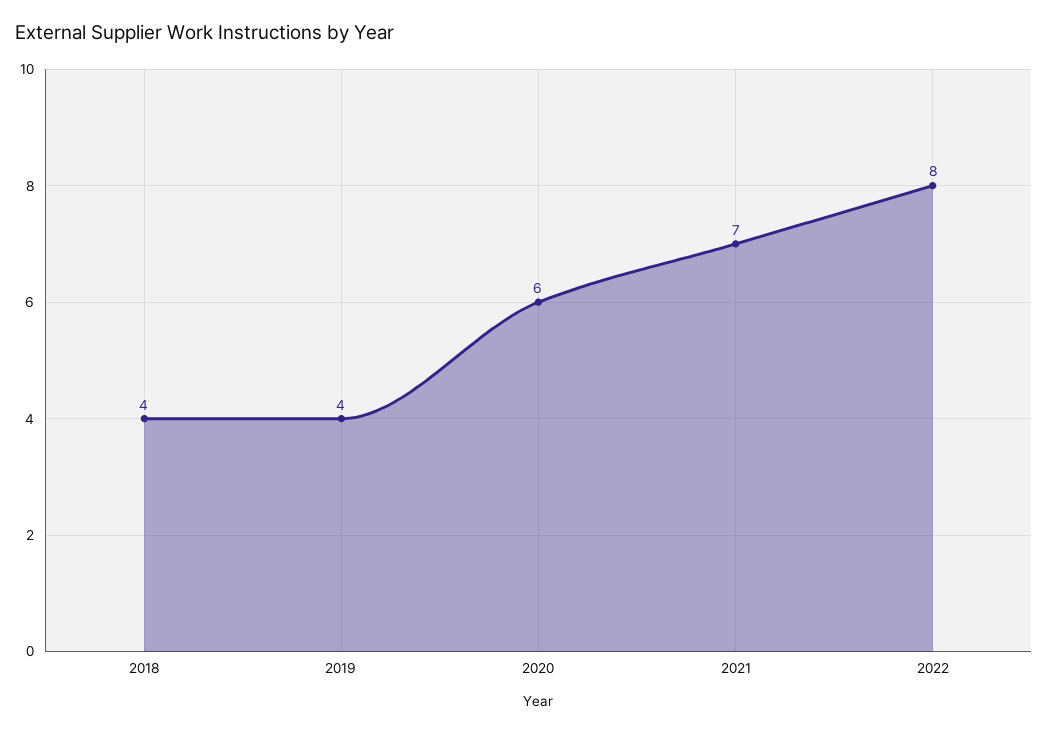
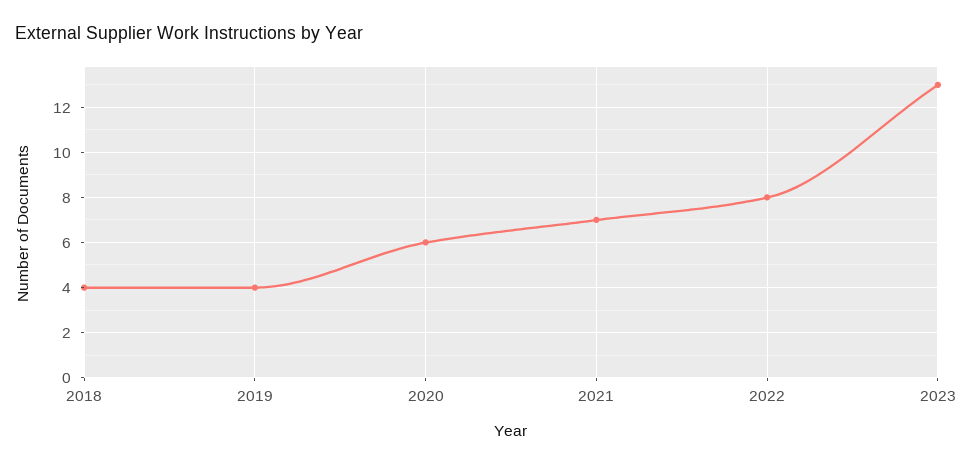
2023: none -> 13

